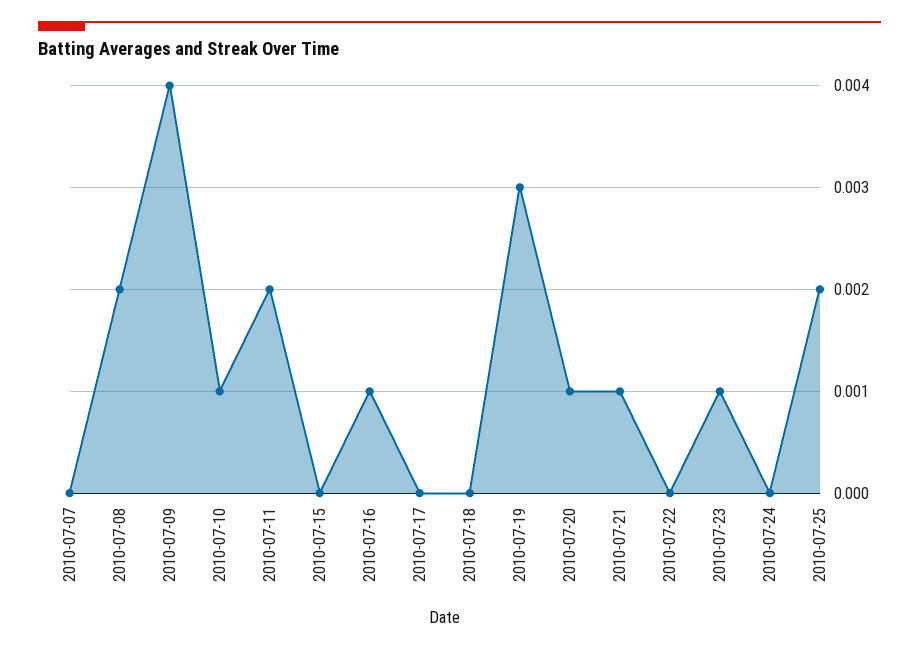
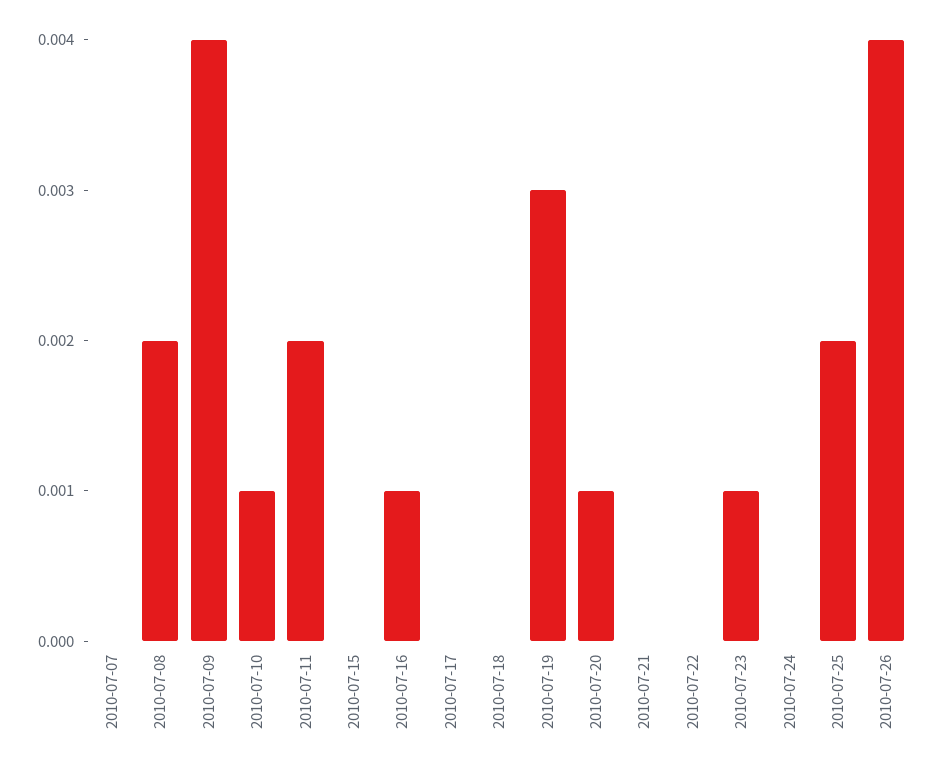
2010-07-21: 0.001 -> 0
2010-07-26: none -> 0.004

